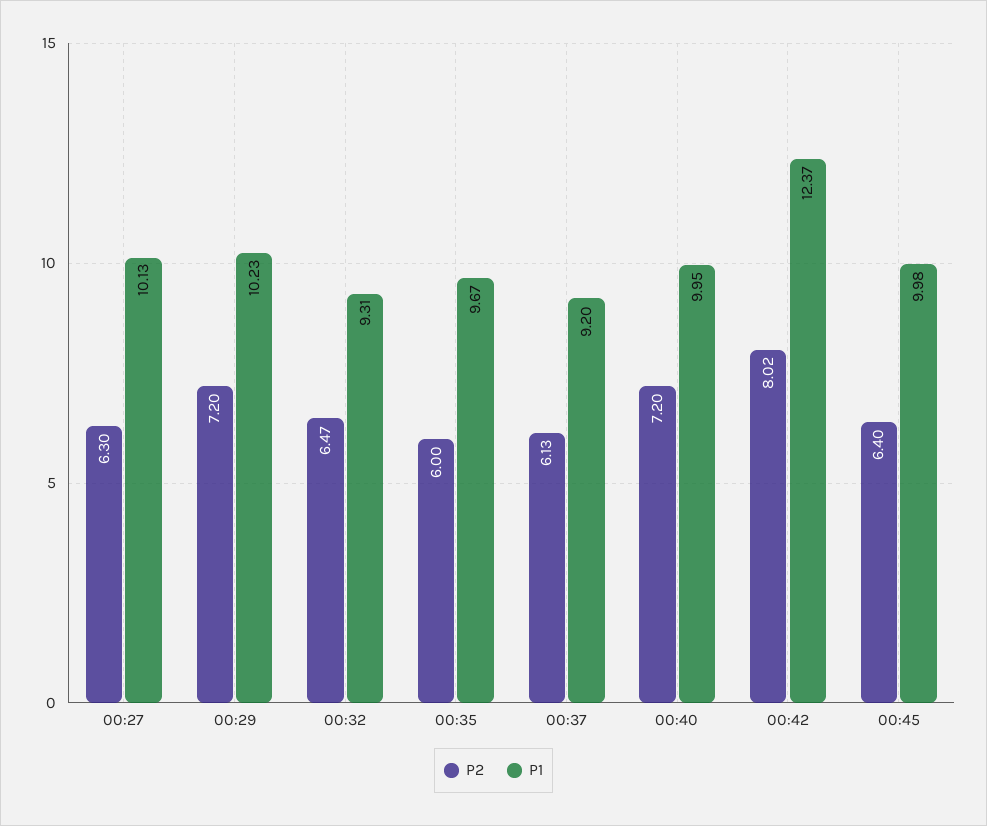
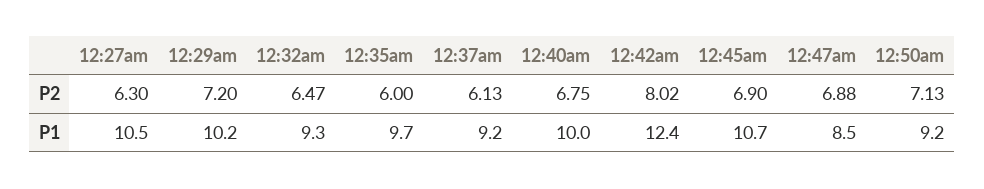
P1, 00:27: 10.13 -> 10.5
P2, 00:40: 7.2 -> 6.75
P2, 00:45: 6.4 -> 6.9
P1, 00:45: 9.98 -> 10.7
P2, 12:47am: none -> 6.88
P2, 12:50am: none -> 7.13
P1, 12:47am: none -> 8.5
P1, 12:50am: none -> 9.2

